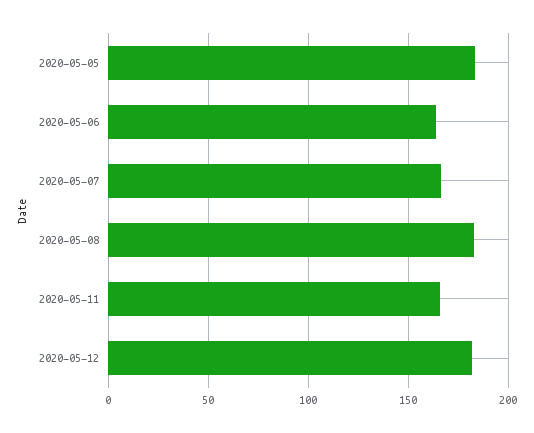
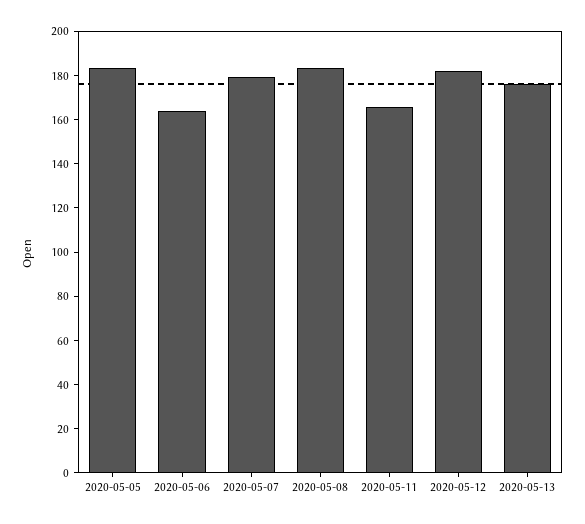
2020-05-07: 165 -> 180
2020-05-13: none -> 175

